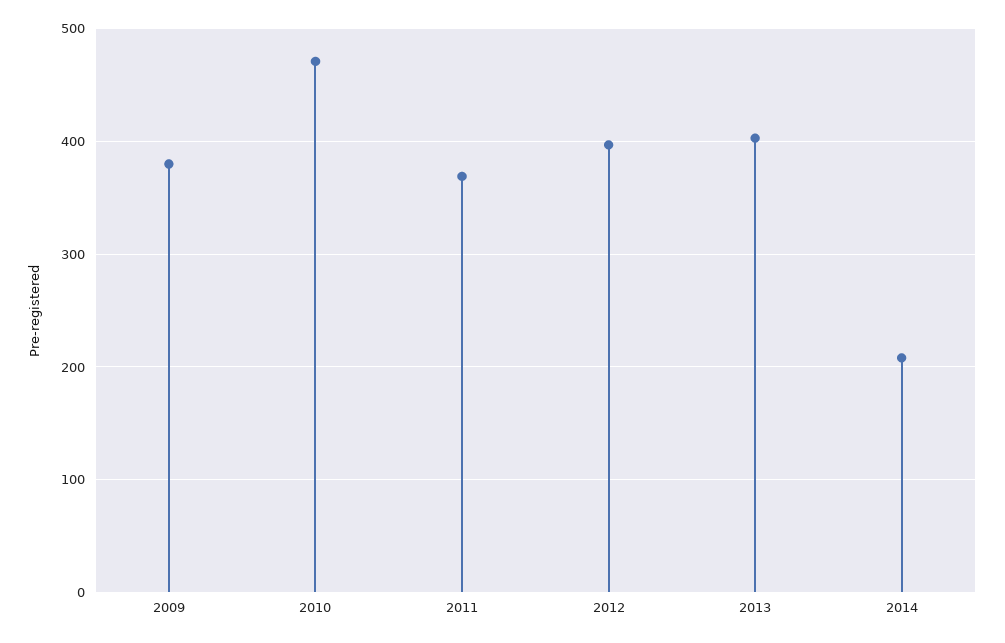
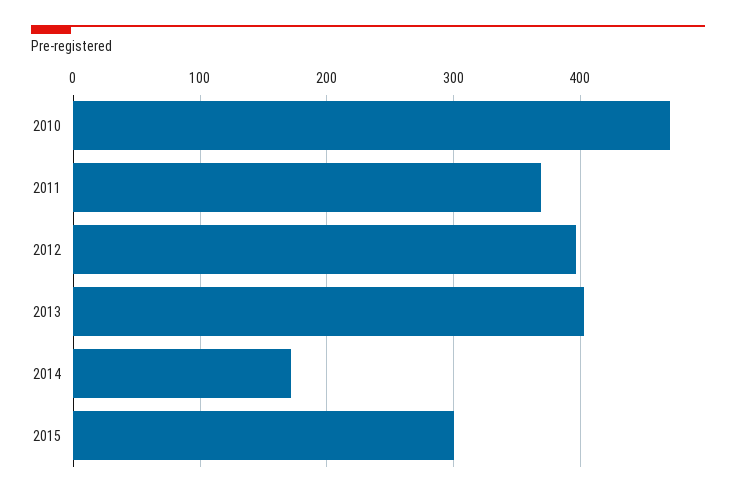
2009: 380 -> none
2014: 210 -> 170
2015: none -> 300

